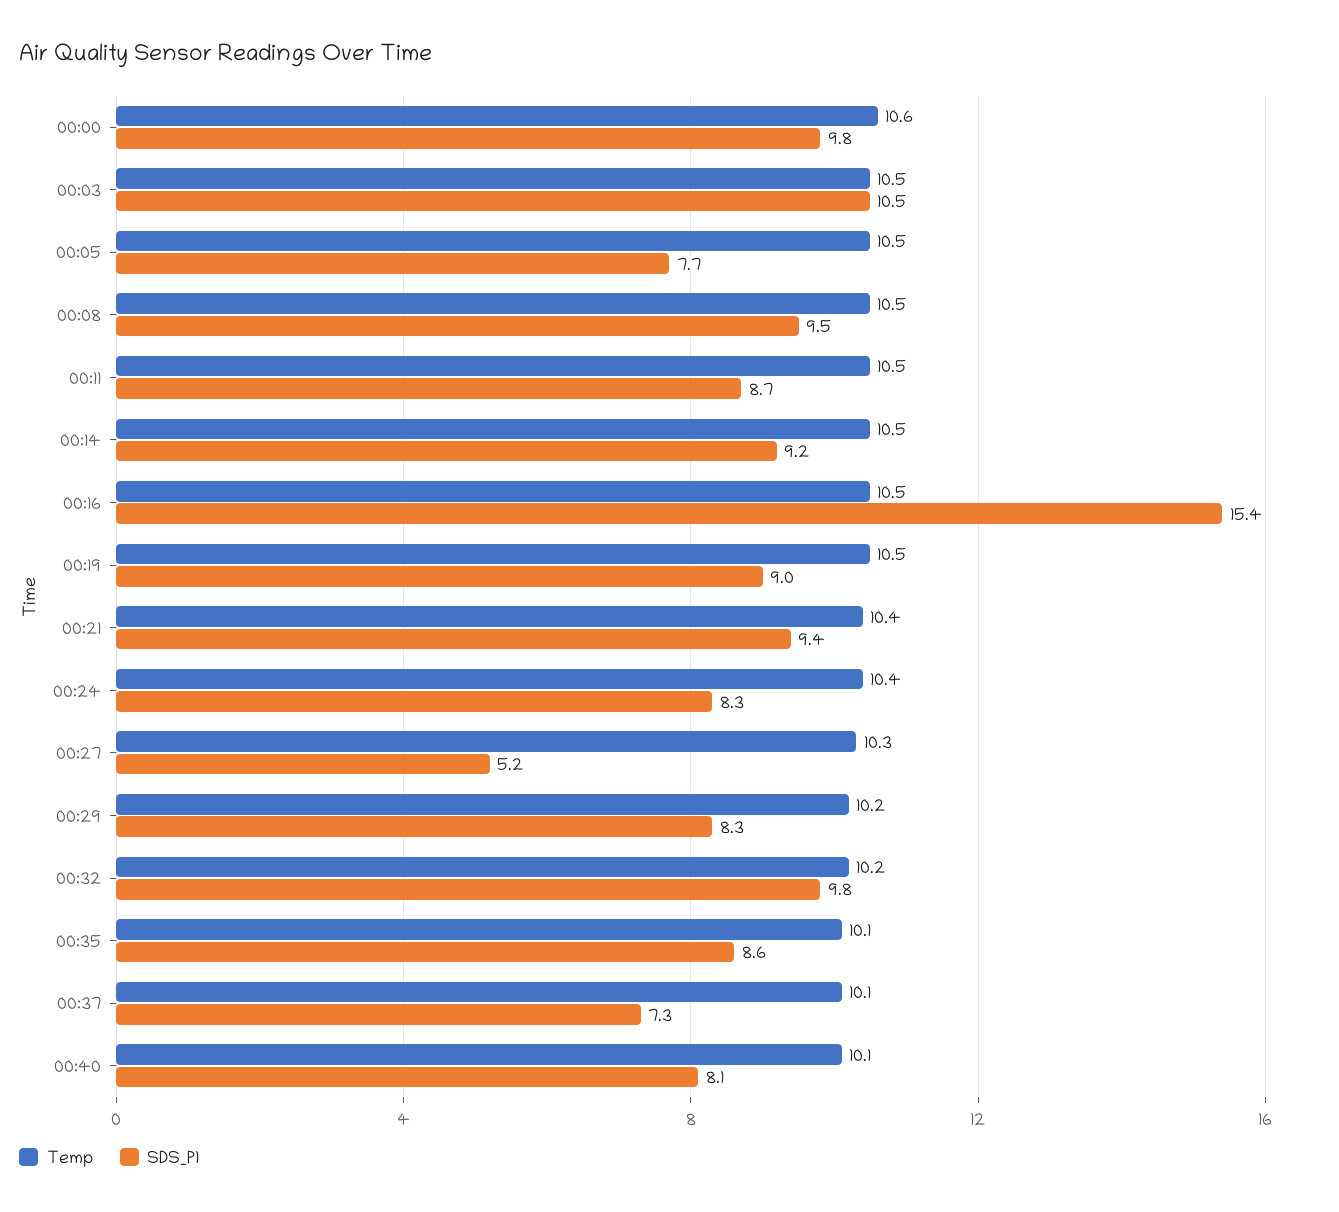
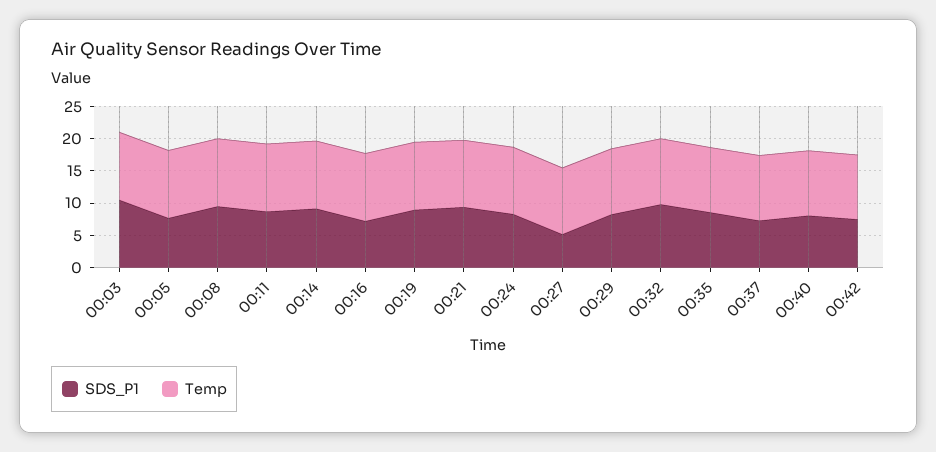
Temp, 00:00: 10.6 -> none
SDS_P1, 00:00: 9.8 -> none
SDS_P1, 00:16: 15.4 -> 7.5
SDS_P1, 00:42: none -> 7.5
Temp, 00:42: none -> 10

